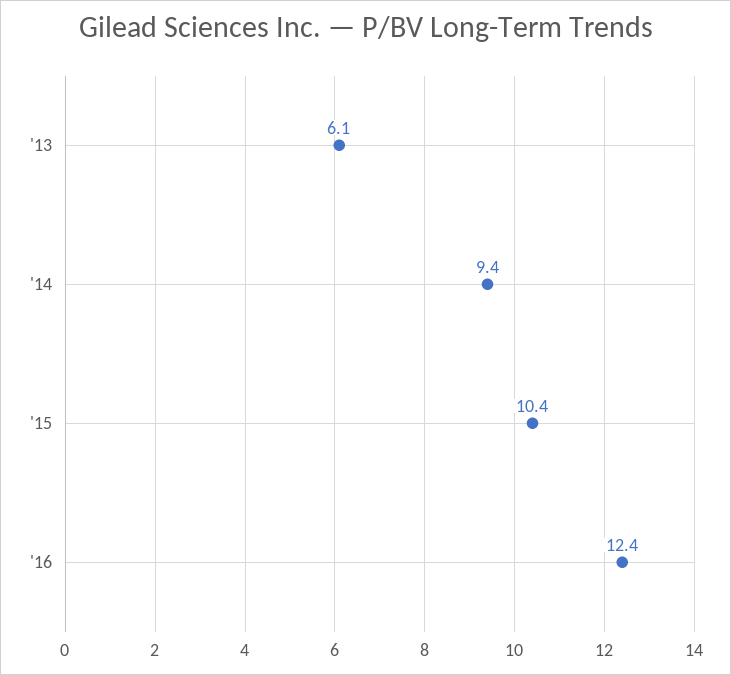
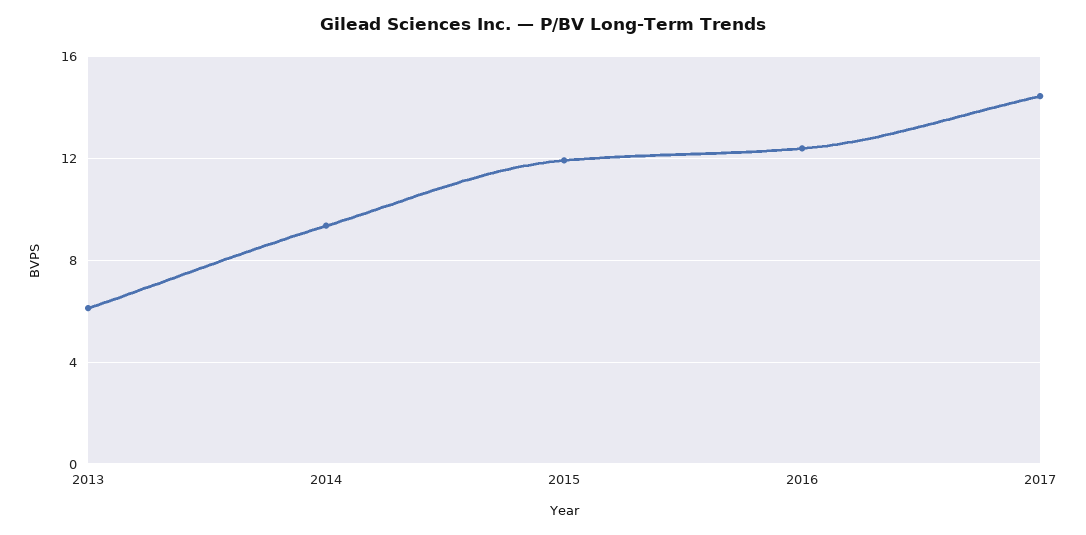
'15: 10.4 -> 12
2017: none -> 14.5

